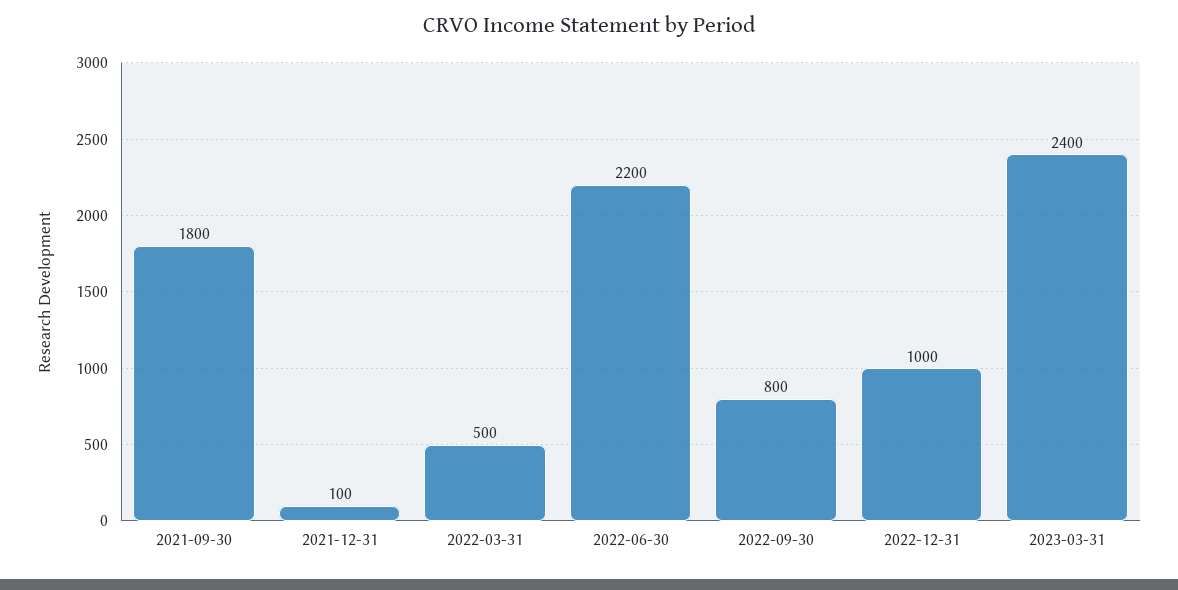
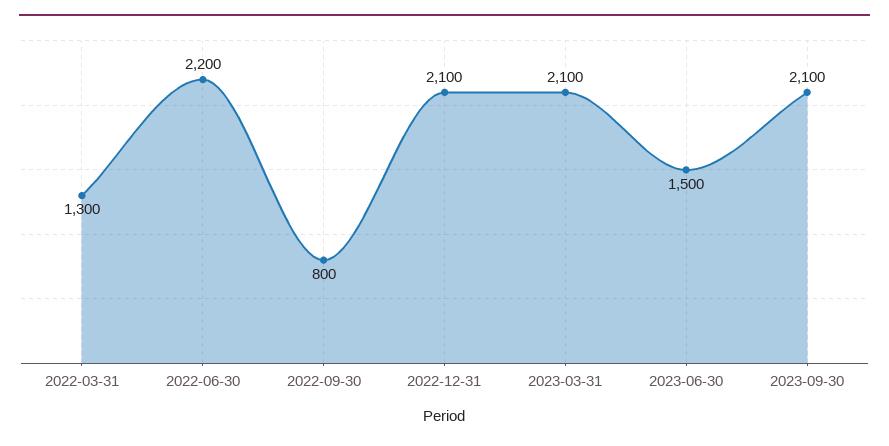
2021-09-30: 1800 -> none
2021-12-31: 100 -> none
2022-03-31: 500 -> 1300
2022-12-31: 1000 -> 2100
2023-03-31: 2400 -> 2100
2023-06-30: none -> 1500
2023-09-30: none -> 2100

